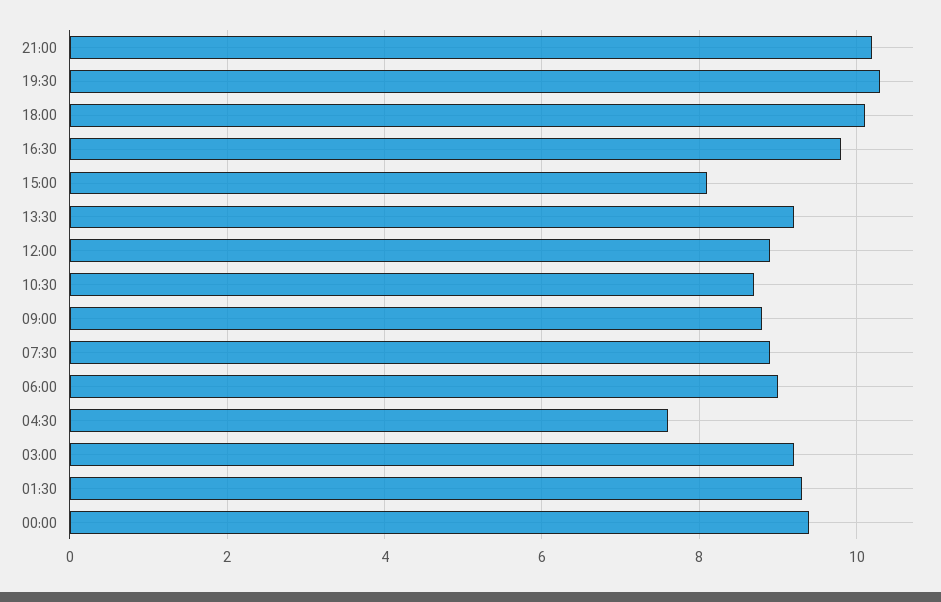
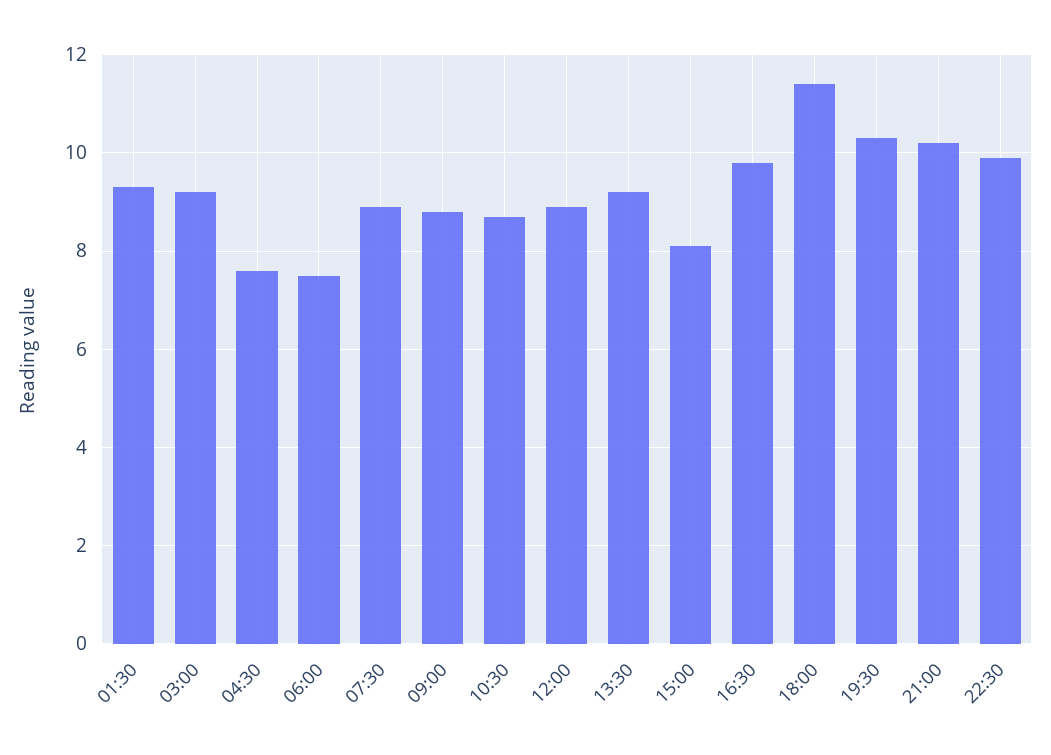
18:00: 10 -> 11.5
06:00: 9 -> 7.5
00:00: 9.5 -> none
22:30: none -> 10

